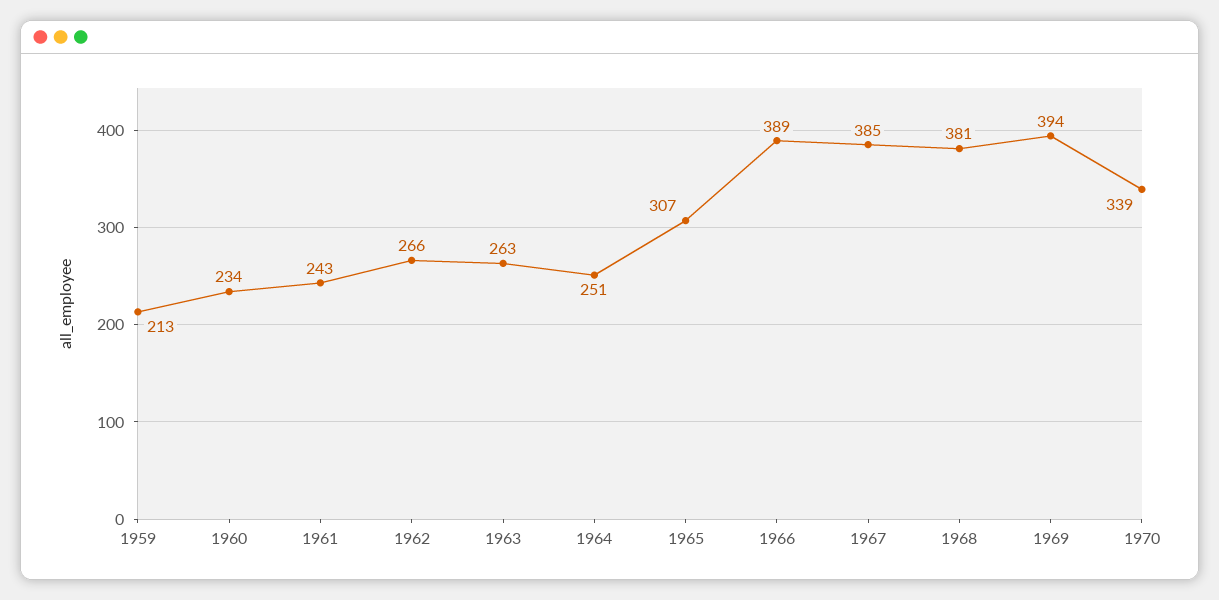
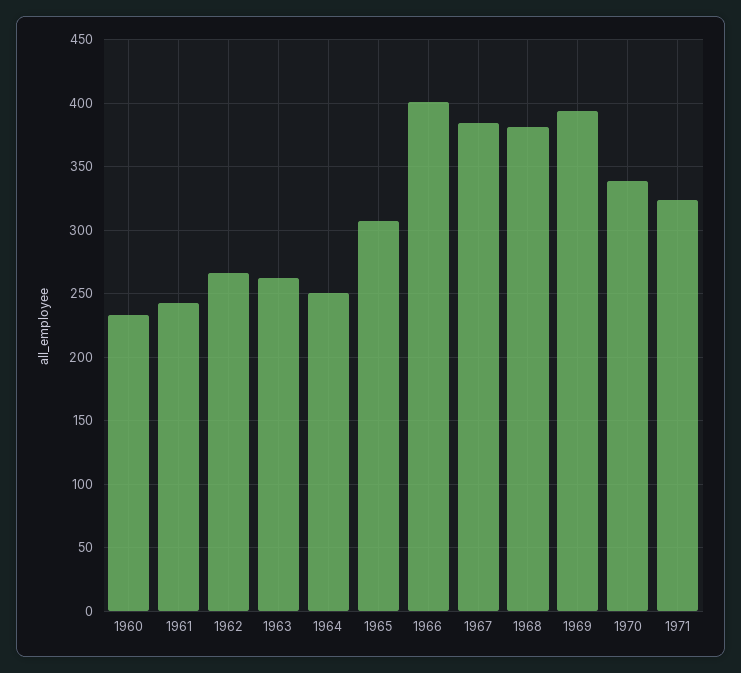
1959: 213 -> none
1966: 389 -> 400
1971: none -> 325

